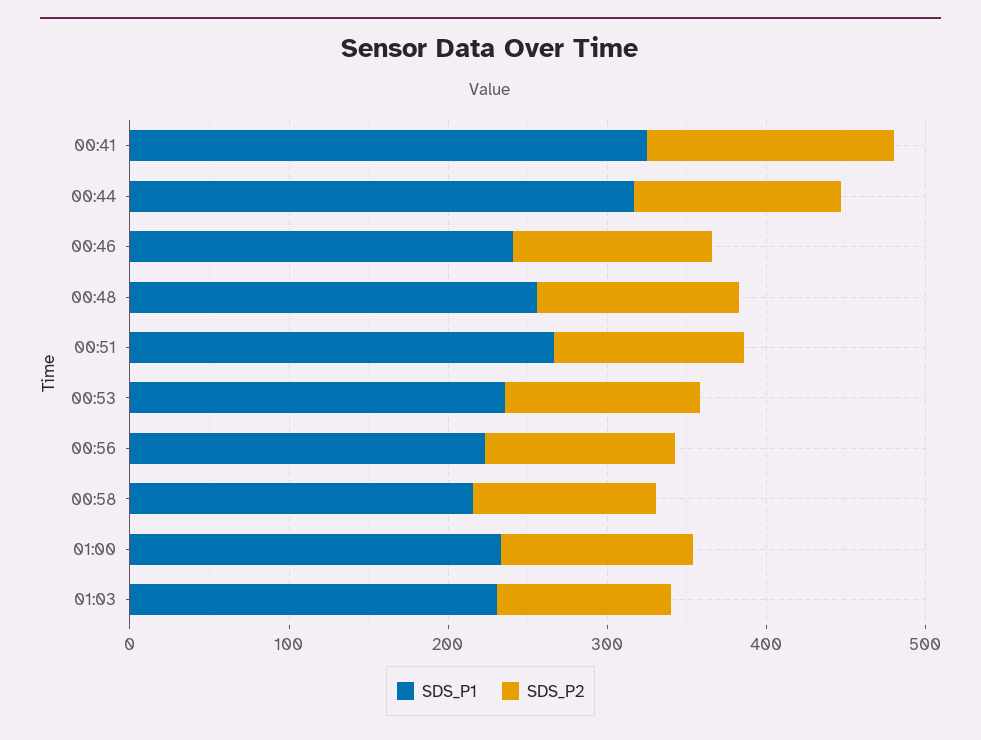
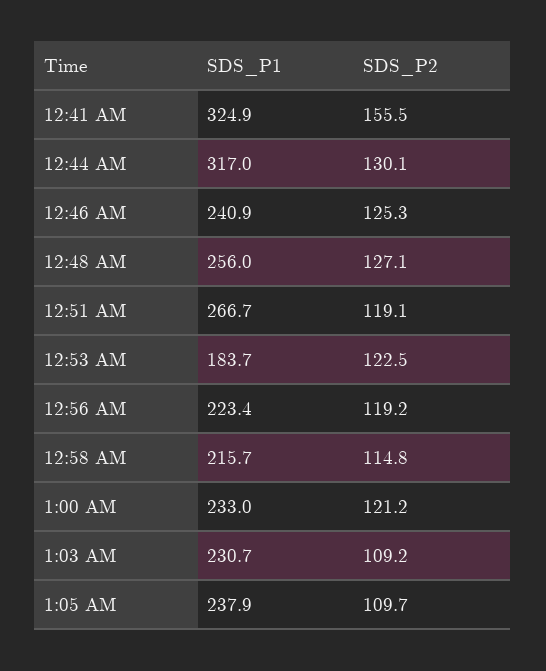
SDS_P1, 00:53: 240 -> 183.7
SDS_P1, 1:05 AM: none -> 237.9
SDS_P2, 1:05 AM: none -> 109.7

